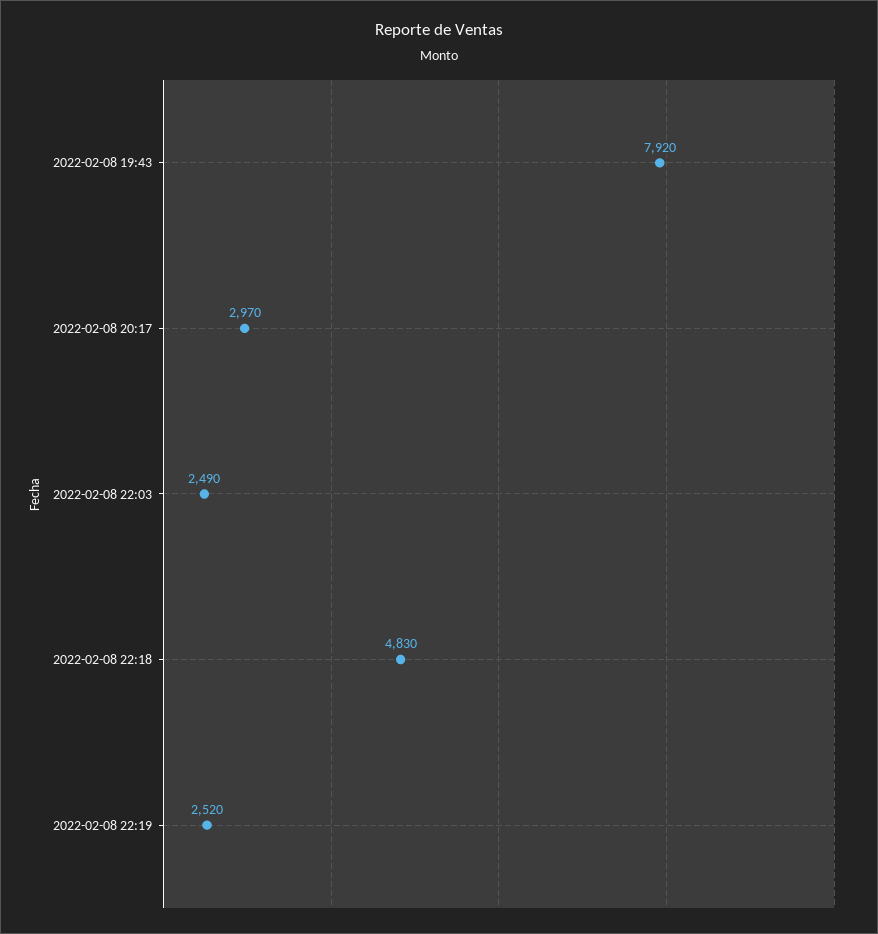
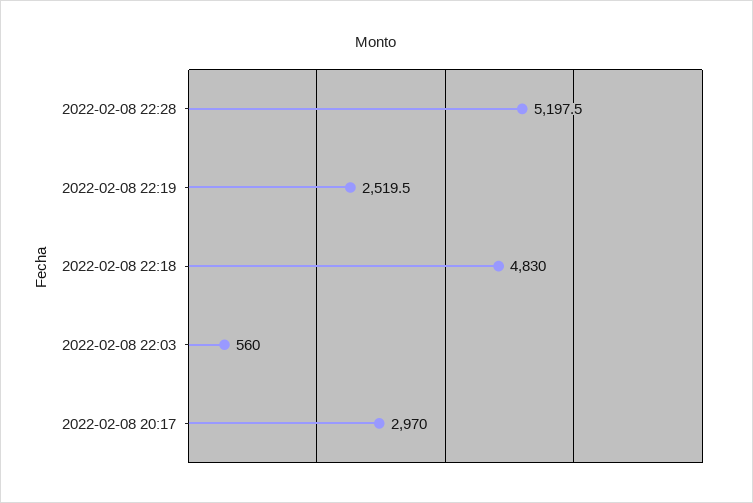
2022-02-08 19:43: 7920 -> none
2022-02-08 22:03: 2490 -> 560
2022-02-08 22:28: none -> 5197.5

